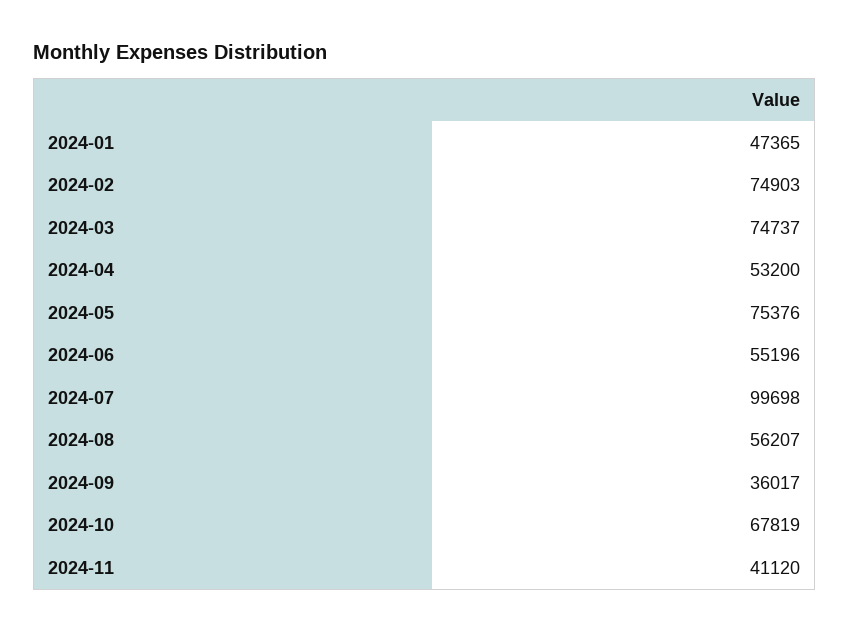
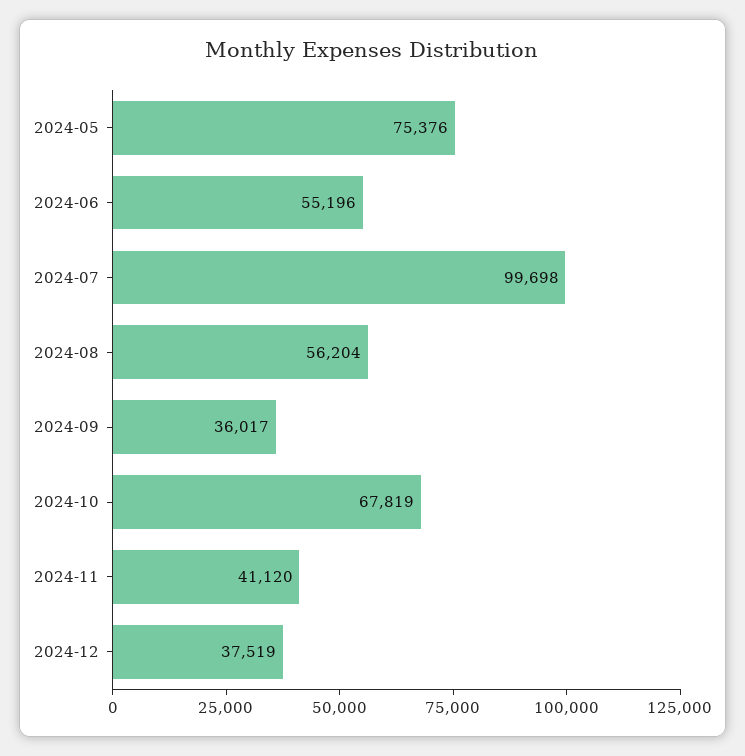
2024-01: 47365 -> none
2024-02: 74903 -> none
2024-03: 74737 -> none
2024-04: 53200 -> none
2024-08: 56207 -> 56204
2024-12: none -> 37519

